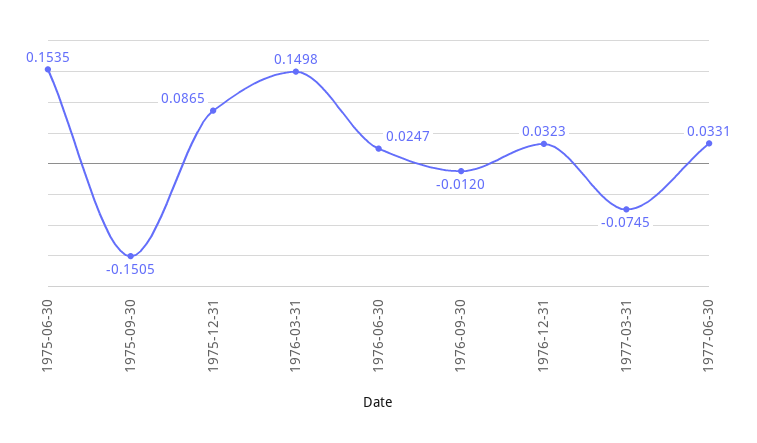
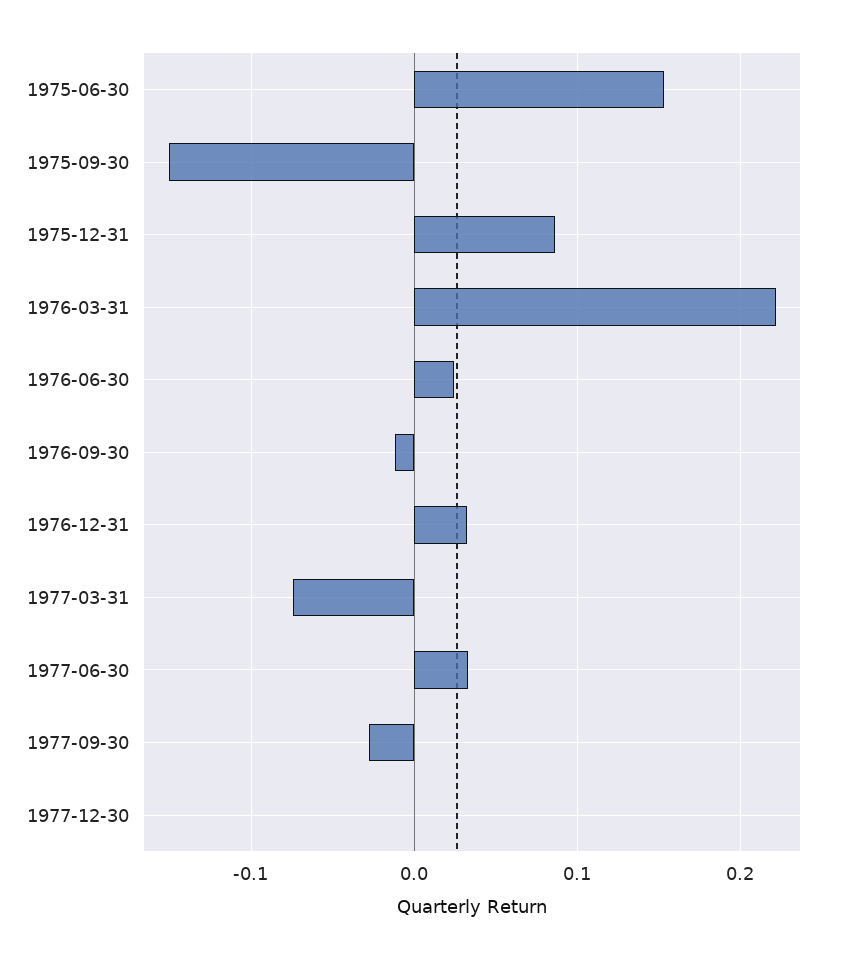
1976-03-31: 0.1498 -> 0.22
1977-09-30: none -> -0.03
1977-12-30: none -> 0

